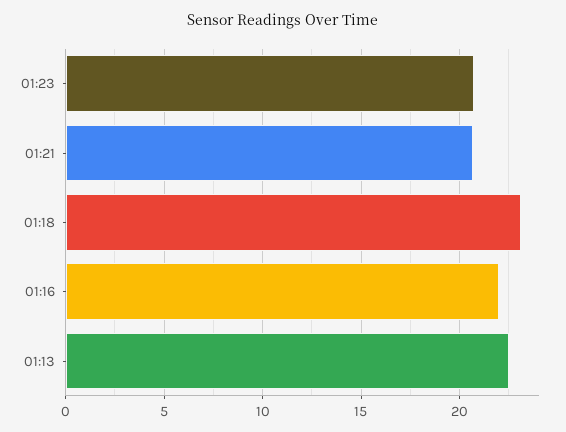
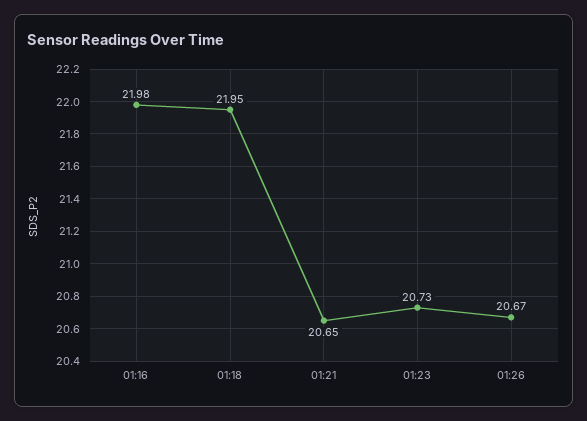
01:18: 23 -> 21.95
01:13: 22.5 -> none
01:26: none -> 20.67

